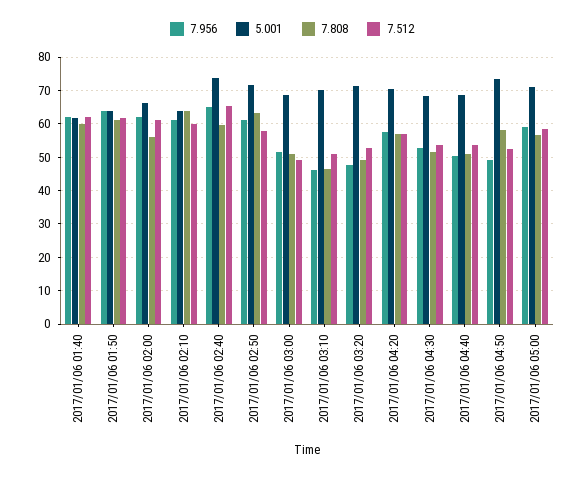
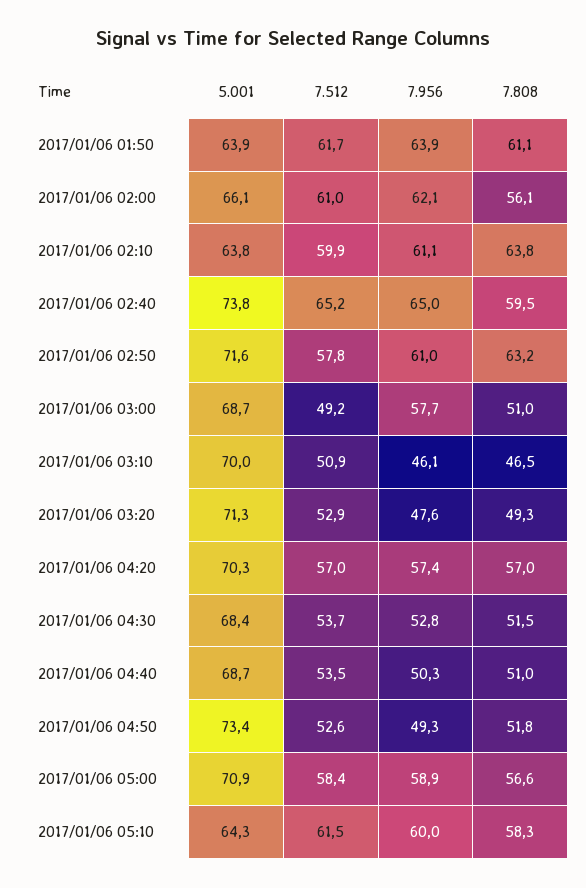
7.956, 2017/01/06 01:40: 62 -> none
5.001, 2017/01/06 01:40: 62 -> none
7.808, 2017/01/06 01:40: 60 -> none
7.512, 2017/01/06 01:40: 62 -> none
7.956, 2017/01/06 03:00: 52 -> 57.7
7.808, 2017/01/06 04:50: 58 -> 51.8
5.001, 2017/01/06 05:10: none -> 64.3
7.512, 2017/01/06 05:10: none -> 61.5
7.956, 2017/01/06 05:10: none -> 60
7.808, 2017/01/06 05:10: none -> 58.3

